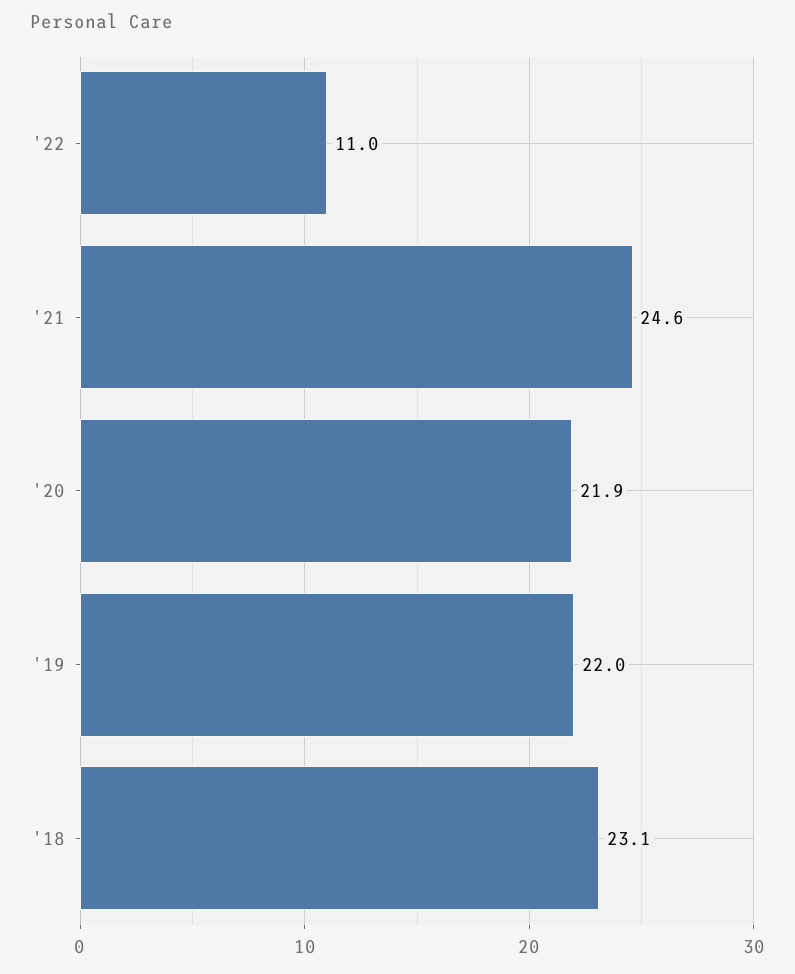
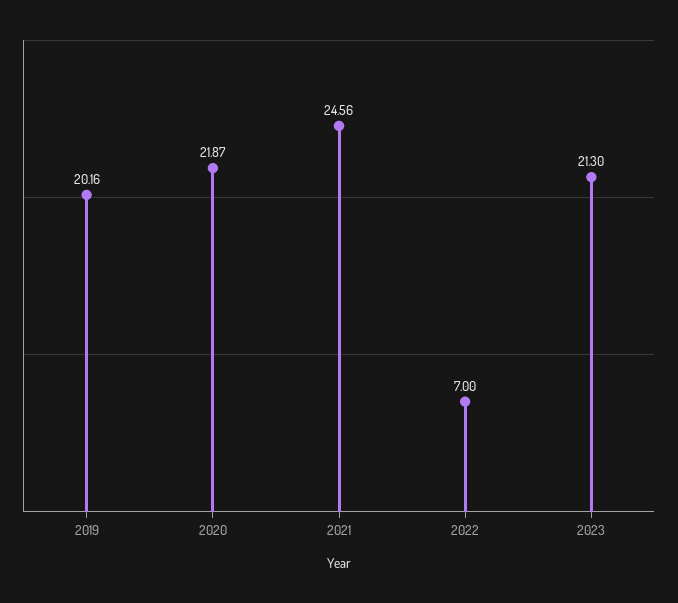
'22: 11 -> 7
'19: 22 -> 20.16
'18: 23.1 -> none
2023: none -> 21.3

